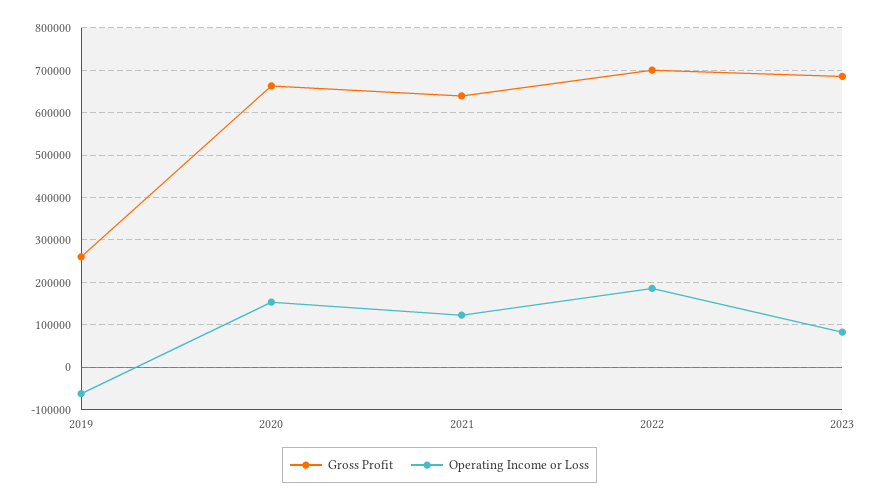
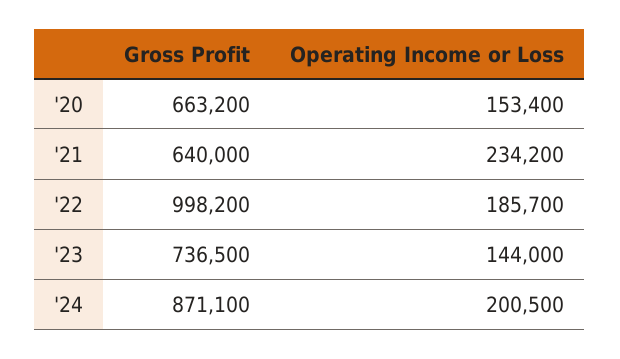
Gross Profit, 2019: 260000 -> none
Operating Income or Loss, 2019: -60000 -> none
Operating Income or Loss, 2021: 120000 -> 234200
Gross Profit, 2022: 700000 -> 998200
Gross Profit, 2023: 680000 -> 736500
Operating Income or Loss, 2023: 80000 -> 144000
Gross Profit, '24: none -> 871100
Operating Income or Loss, '24: none -> 200500

